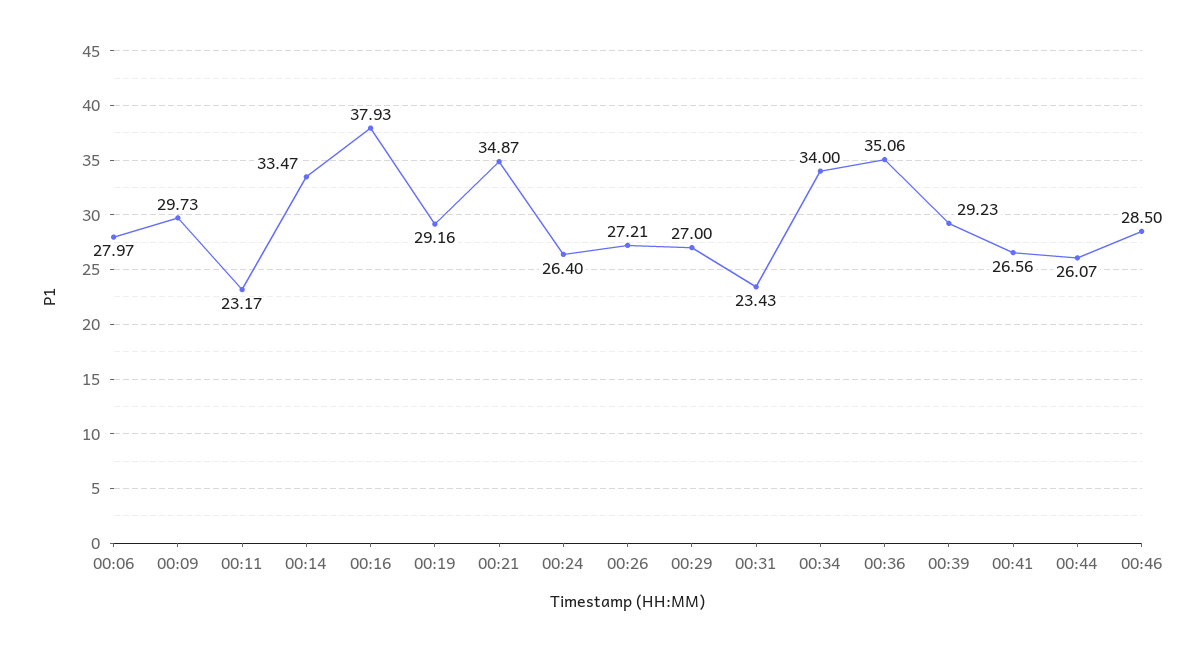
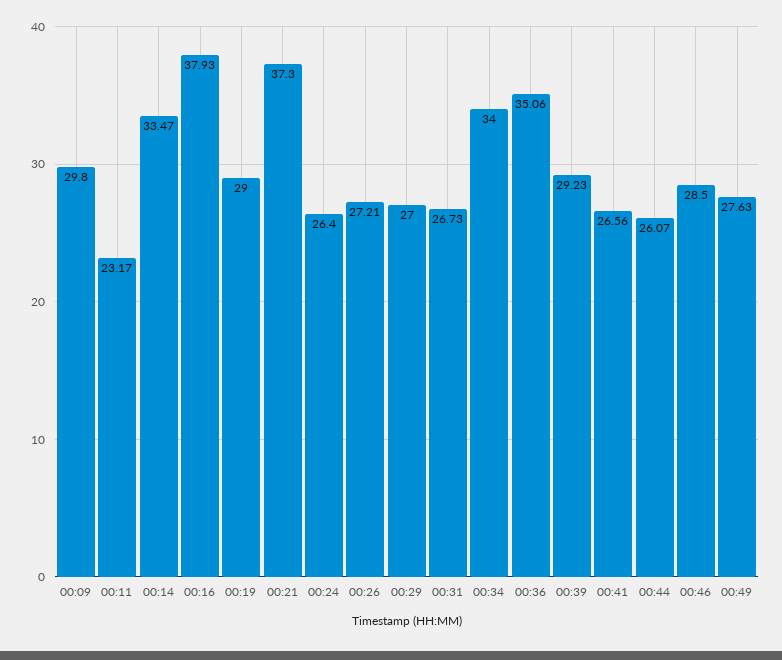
00:06: 27.97 -> none
00:09: 29.73 -> 29.8
00:19: 29.16 -> 29
00:21: 34.87 -> 37.3
00:31: 23.43 -> 26.73
00:49: none -> 27.63

